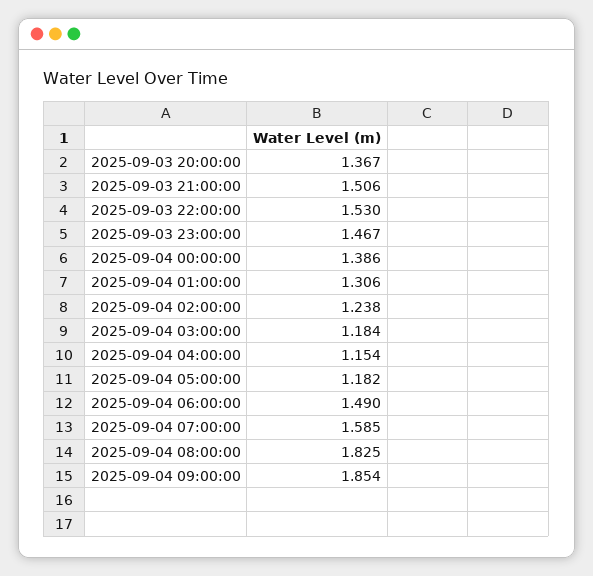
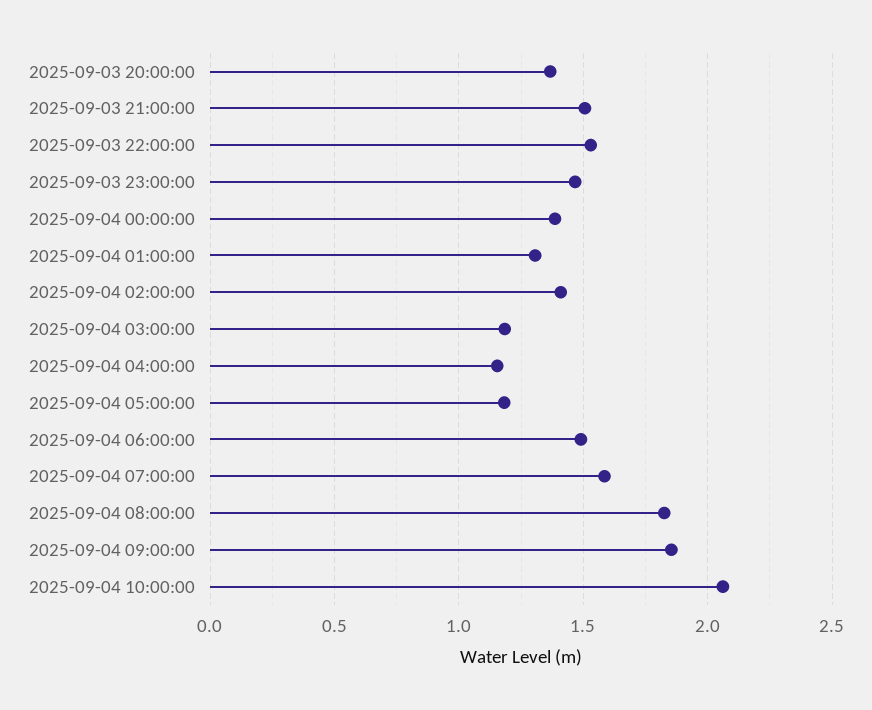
2025-09-04 02:00:00: 1.238 -> 1.4
2025-09-04 10:00:00: none -> 2.05

